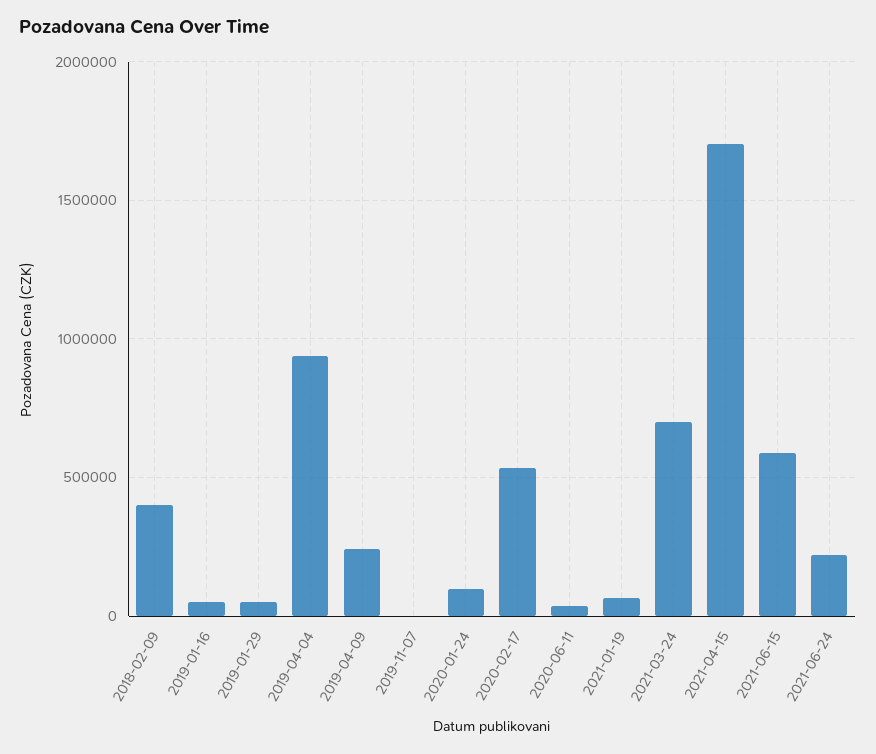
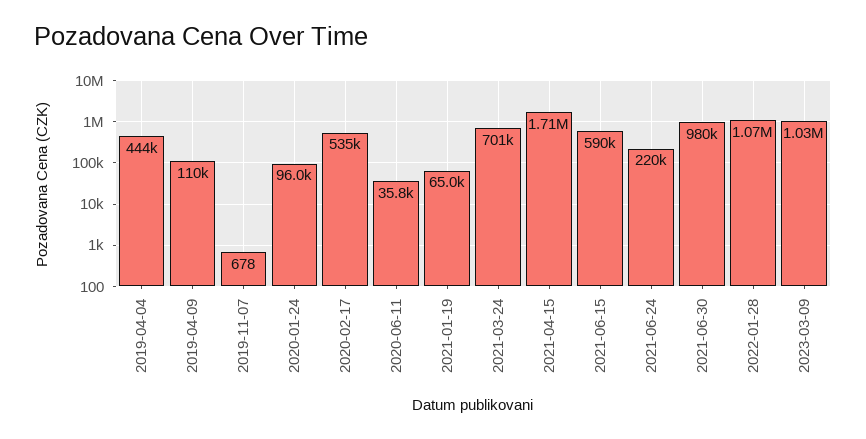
2018-02-09: 400000 -> none
2019-01-16: 50000 -> none
2019-01-29: 50000 -> none
2019-04-04: 950000 -> 444000
2019-04-09: 250000 -> 110000
2021-06-30: none -> 980000
2022-01-28: none -> 1070000
2023-03-09: none -> 1030000

